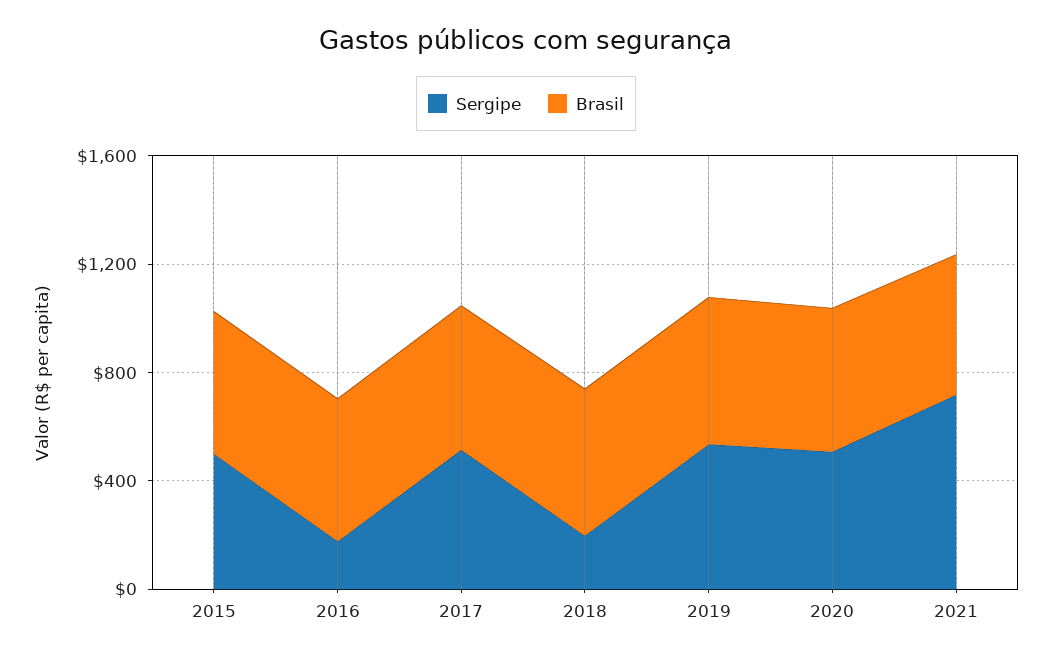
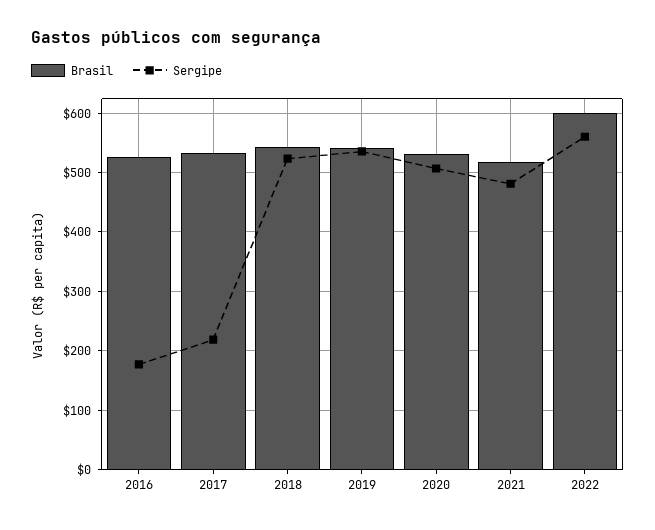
Sergipe, 2015: 500 -> none
Brasil, 2015: 500 -> none
Sergipe, 2017: 500 -> 220
Sergipe, 2018: 200 -> 520
Sergipe, 2021: 700 -> 480
Brasil, 2022: none -> 600
Sergipe, 2022: none -> 560

